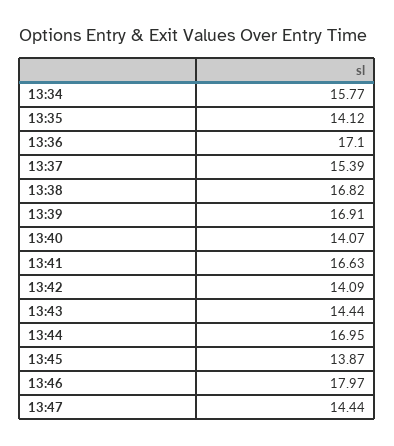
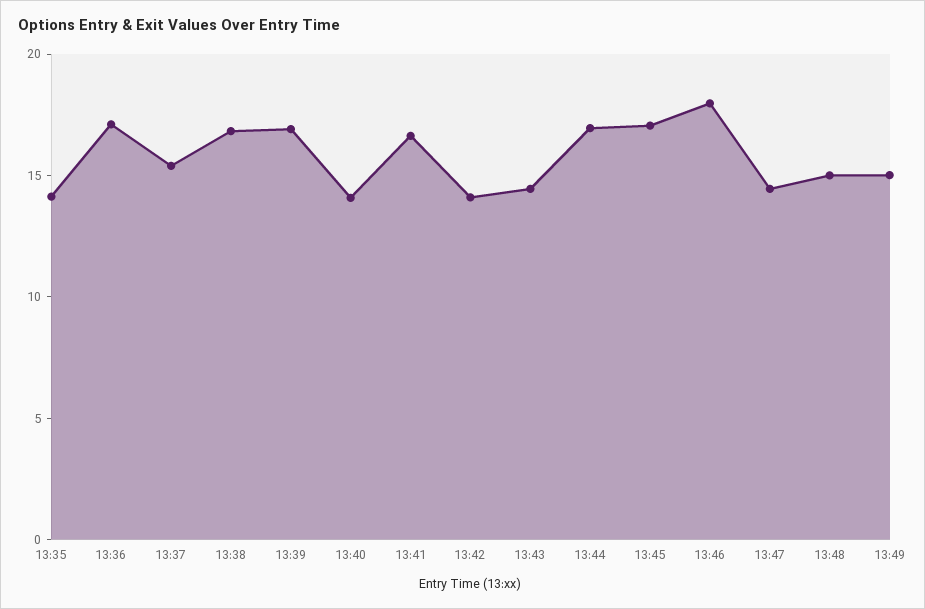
13:34: 15.77 -> none
13:45: 13.87 -> 17
13:48: none -> 15
13:49: none -> 15

